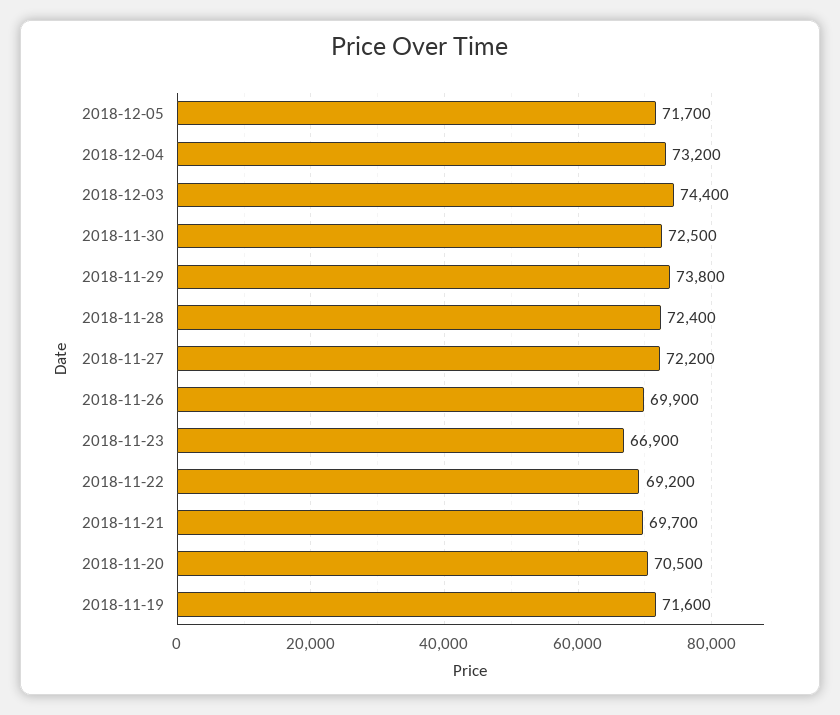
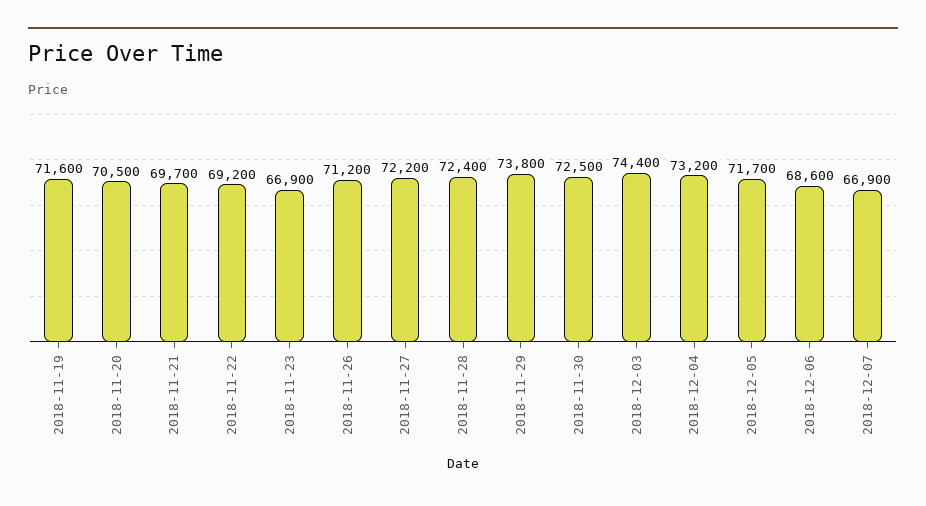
2018-11-26: 69900 -> 71200
2018-12-06: none -> 68600
2018-12-07: none -> 66900

